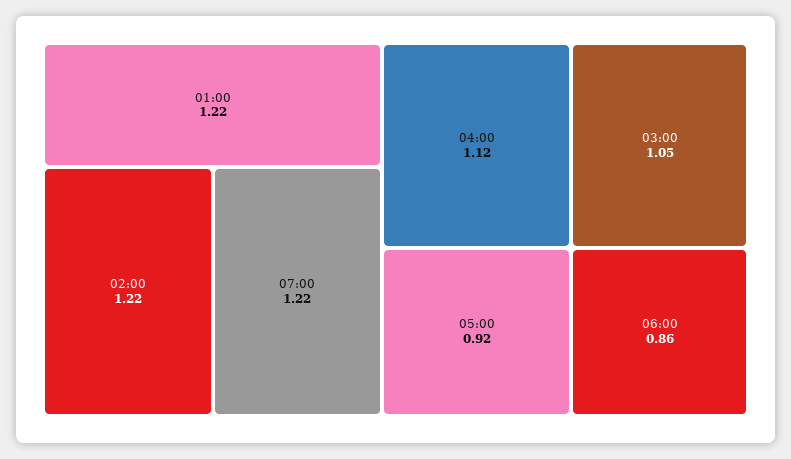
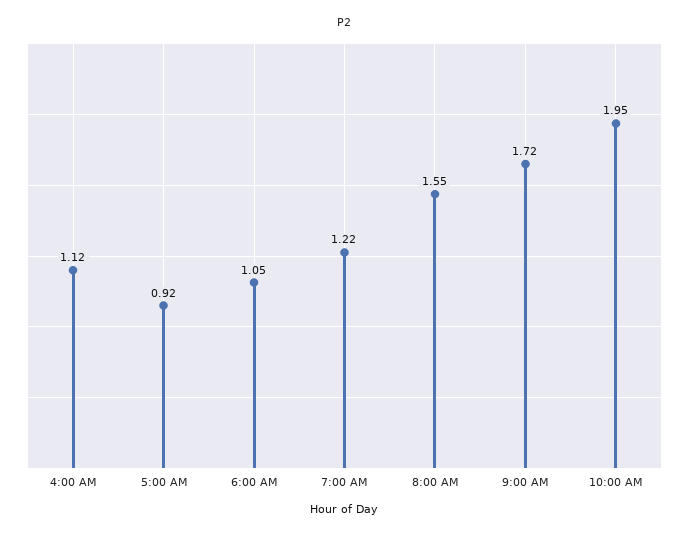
01:00: 1.22 -> none
02:00: 1.22 -> none
03:00: 1.05 -> none
06:00: 0.86 -> 1.05
8:00 AM: none -> 1.55
9:00 AM: none -> 1.72
10:00 AM: none -> 1.95

